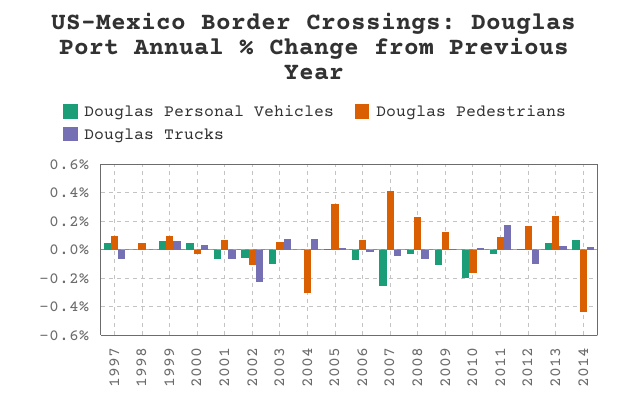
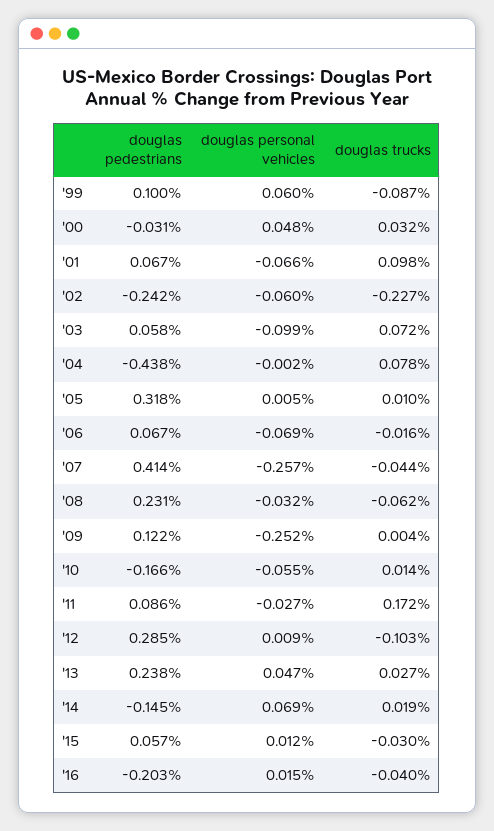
Douglas Personal Vehicles, 1997: 0.05 -> none
Douglas Pedestrians, 1997: 0.1 -> none
Douglas Trucks, 1997: -0.05 -> none
Douglas Personal Vehicles, 1998: 0 -> none
Douglas Pedestrians, 1998: 0.05 -> none
Douglas Trucks, 1998: 0 -> none
Douglas Trucks, 1999: 0.05 -> -0.087
Douglas Trucks, 2001: -0.05 -> 0.098
Douglas Pedestrians, 2002: -0.1 -> -0.242
Douglas Pedestrians, 2004: -0.3 -> -0.438
Douglas Personal Vehicles, 2009: -0.1 -> -0.252
Douglas Personal Vehicles, 2010: -0.2 -> -0.055
Douglas Pedestrians, 2012: 0.15 -> 0.285
Douglas Pedestrians, 2014: -0.45 -> -0.145
Douglas Pedestrians, '15: none -> 0.057
Douglas Personal Vehicles, '15: none -> 0.012
Douglas Trucks, '15: none -> -0.03
Douglas Pedestrians, '16: none -> -0.203
Douglas Personal Vehicles, '16: none -> 0.015
Douglas Trucks, '16: none -> -0.04

